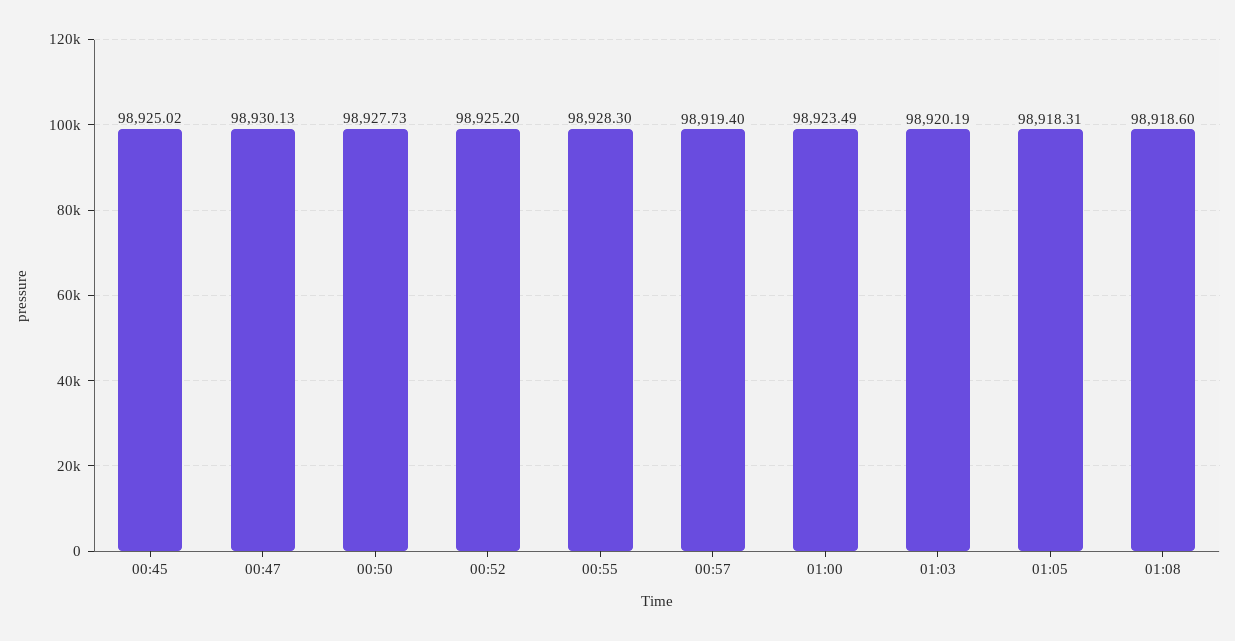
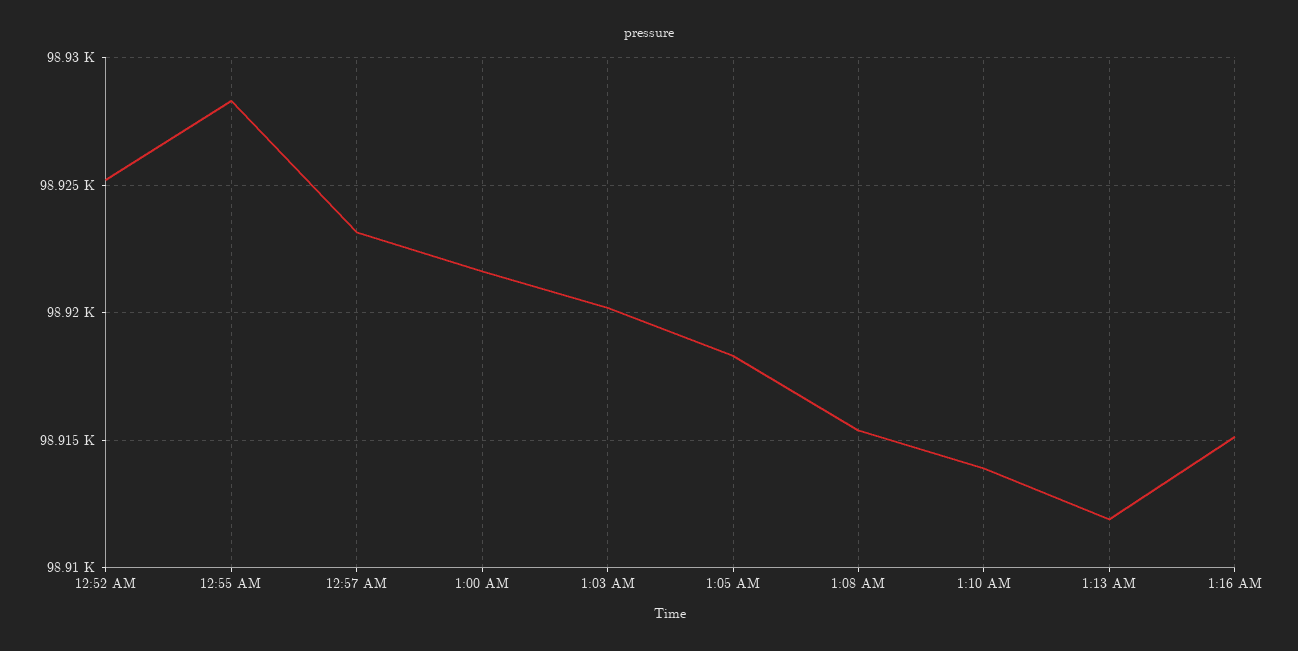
00:45: 98925.02 -> none
00:47: 98930.13 -> none
00:50: 98927.73 -> none
00:57: 98919.4 -> 98923
01:00: 98923.49 -> 98921.5
01:08: 98918.6 -> 98915.5
1:10 AM: none -> 98914
1:13 AM: none -> 98912
1:16 AM: none -> 98915

